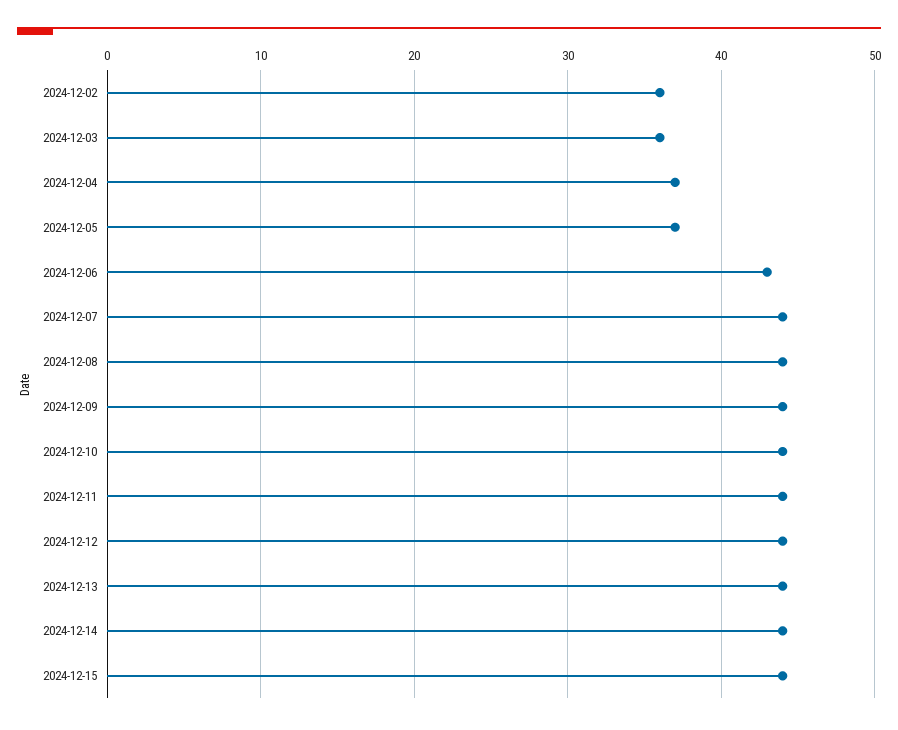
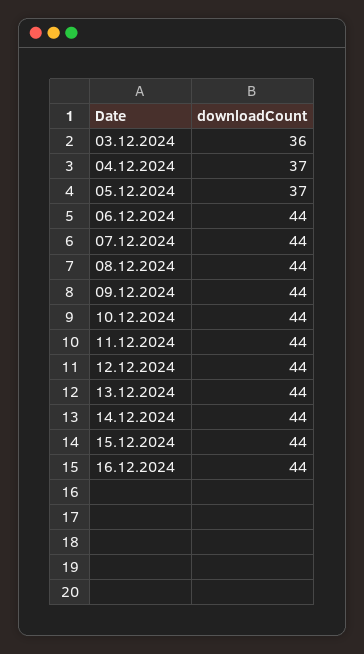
2024-12-02: 36 -> none
2024-12-06: 43 -> 44
16.12.2024: none -> 44

